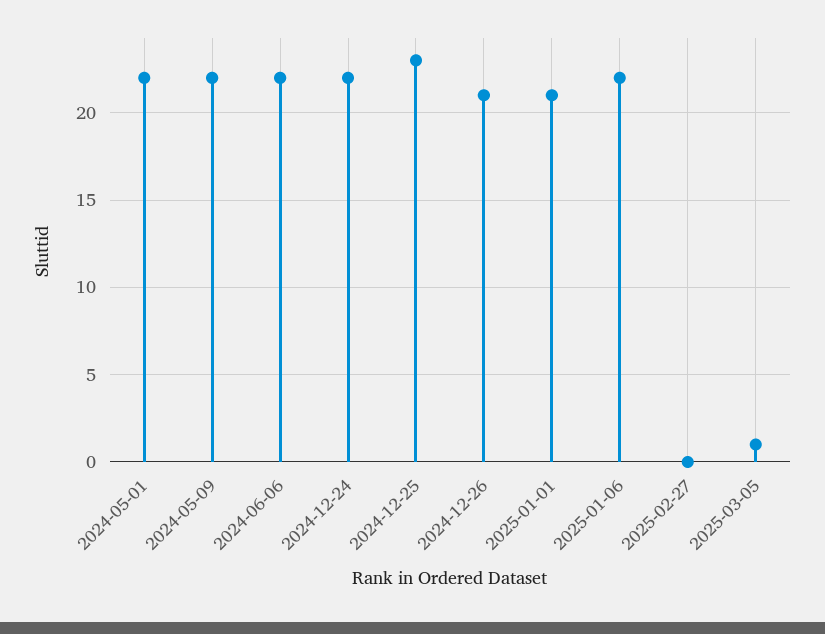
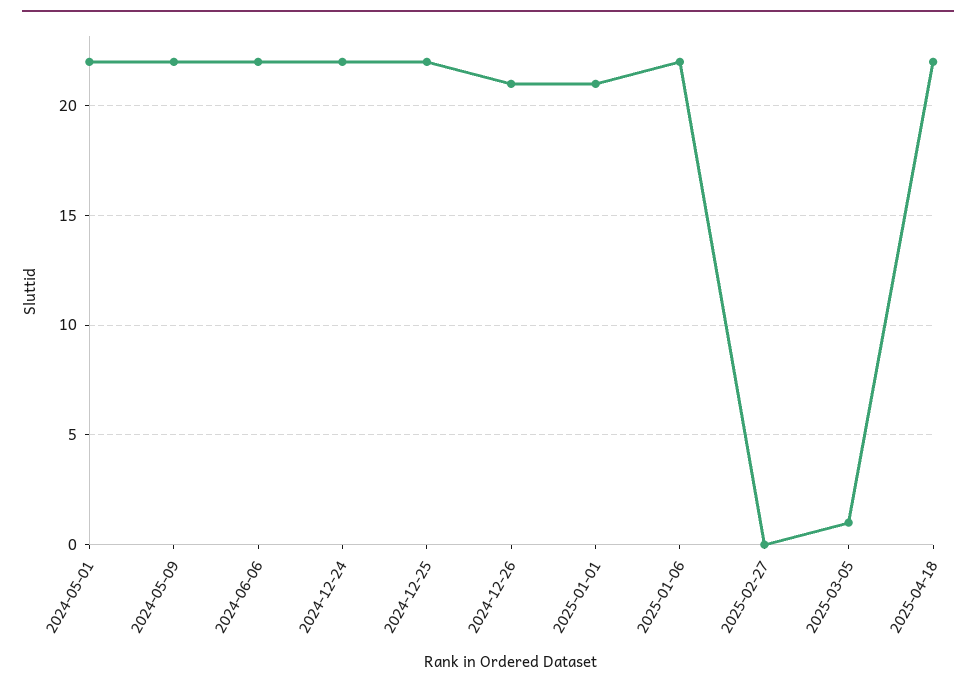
2024-12-25: 23 -> 22
2025-04-18: none -> 22

